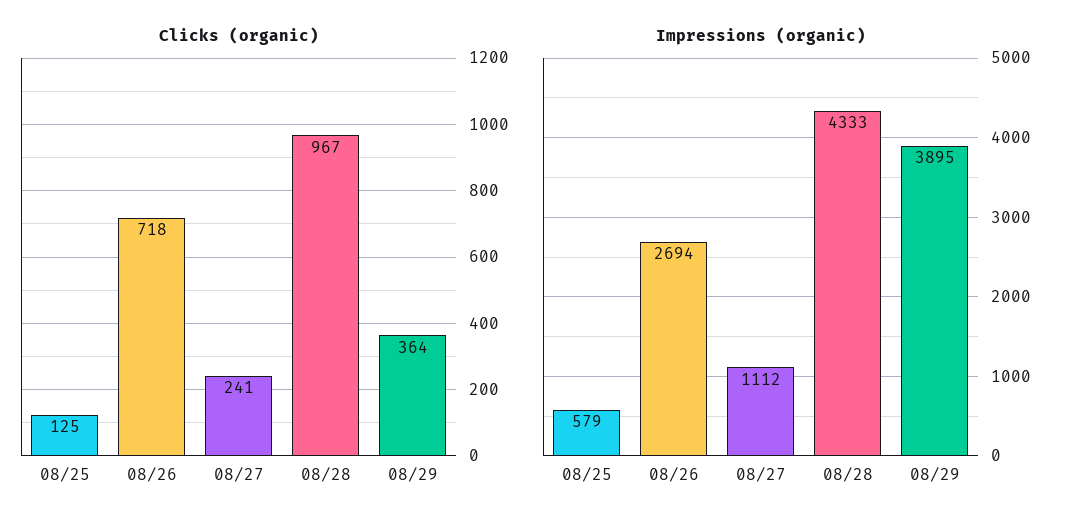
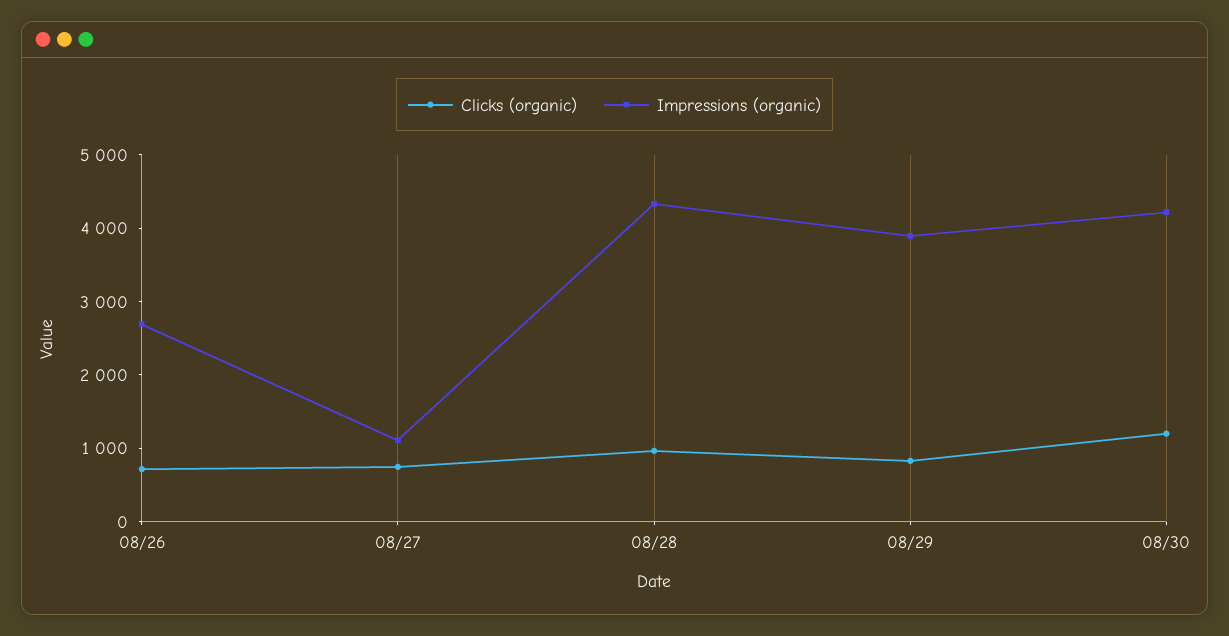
Clicks (organic), 08/25: 125 -> none
Clicks (organic), 08/27: 241 -> 800
Clicks (organic), 08/29: 364 -> 800
Impressions (organic), 08/25: 579 -> none
Clicks (organic), 08/30: none -> 1200
Impressions (organic), 08/30: none -> 4200

